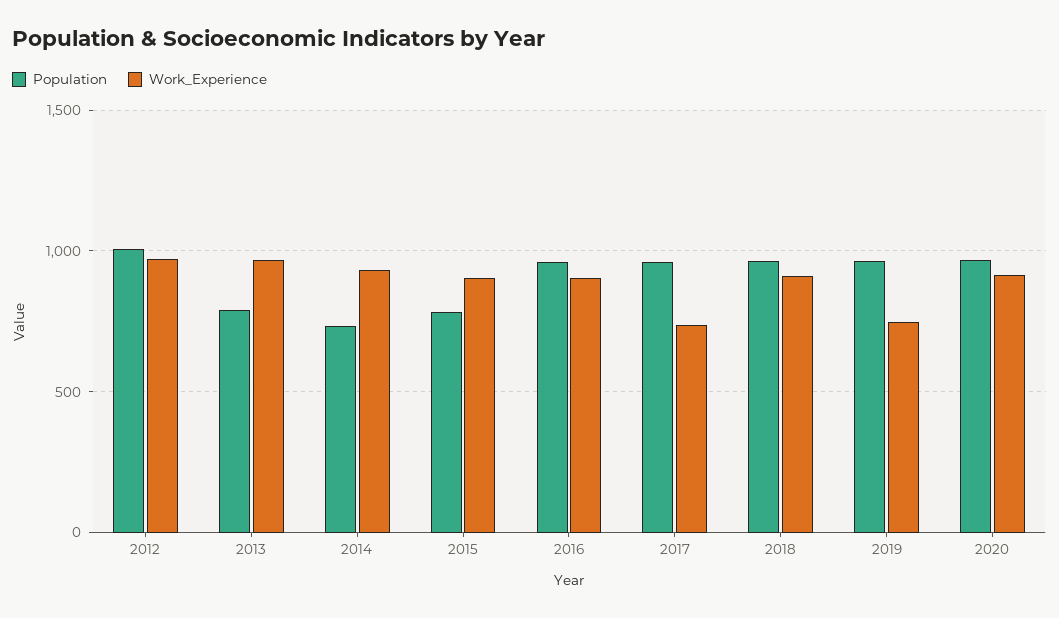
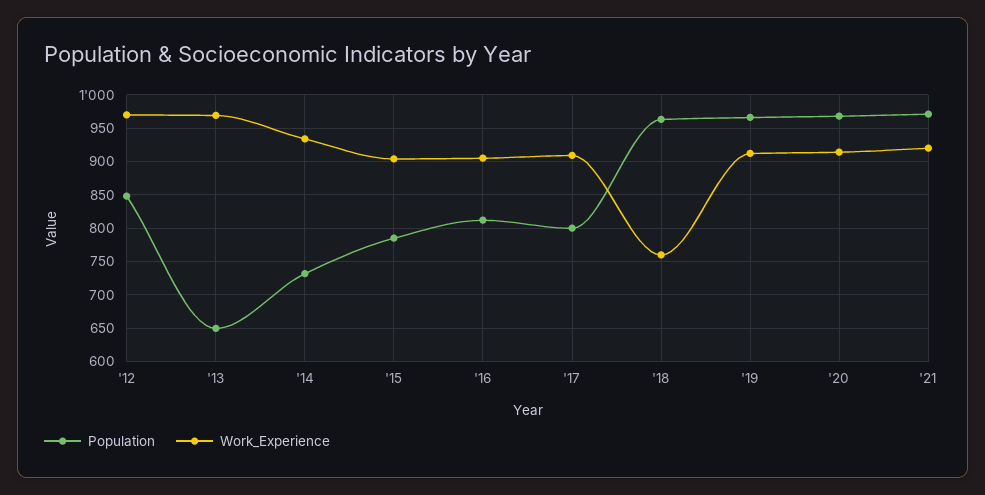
Population, 2012: 1000 -> 850
Population, 2013: 800 -> 650
Population, 2016: 950 -> 810
Population, 2017: 950 -> 800
Work_Experience, 2017: 750 -> 910
Work_Experience, 2018: 900 -> 760
Work_Experience, 2019: 750 -> 910
Population, '21: none -> 970
Work_Experience, '21: none -> 920

